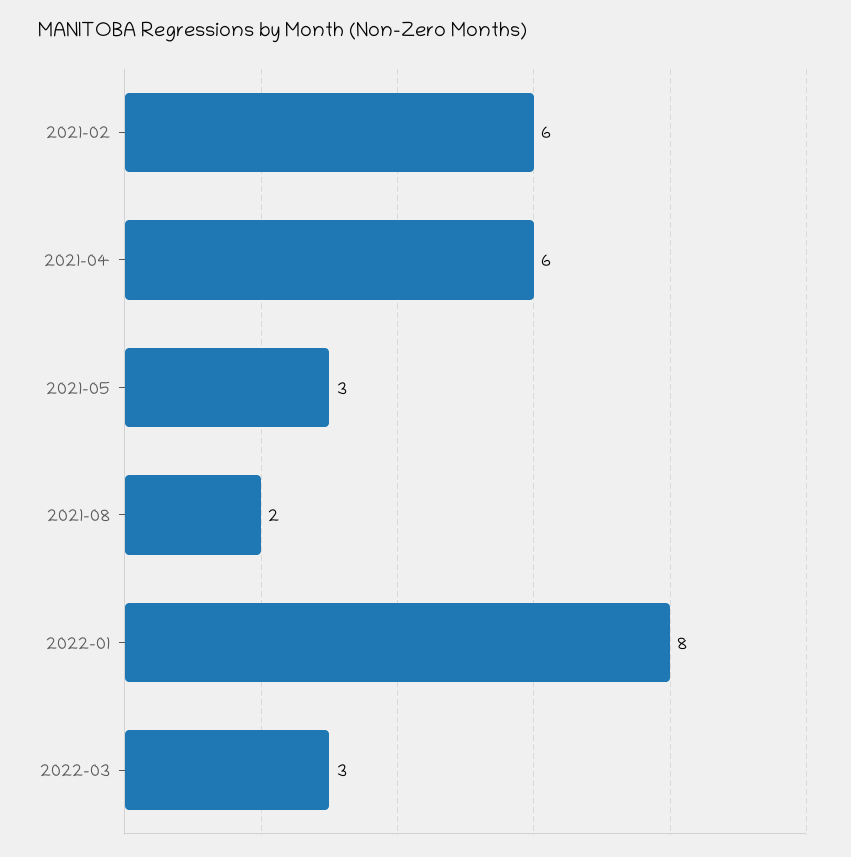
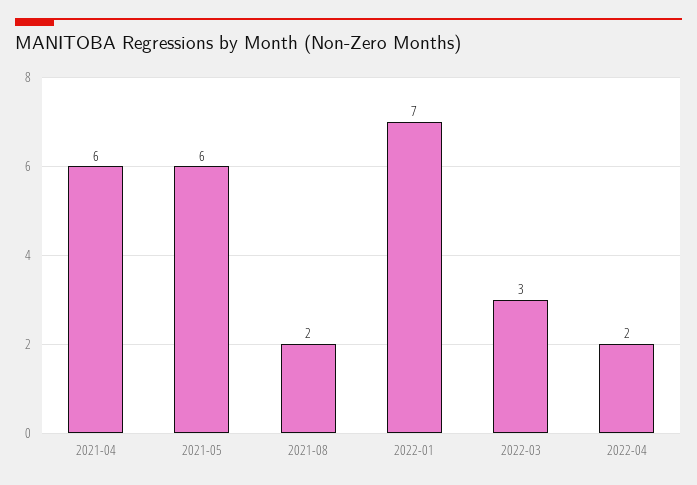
2021-02: 6 -> none
2021-05: 3 -> 6
2022-01: 8 -> 7
2022-04: none -> 2

